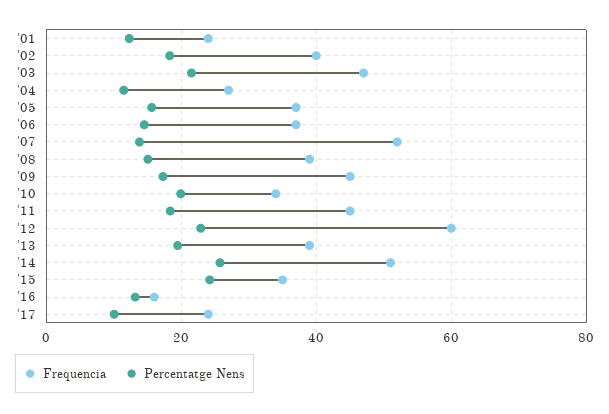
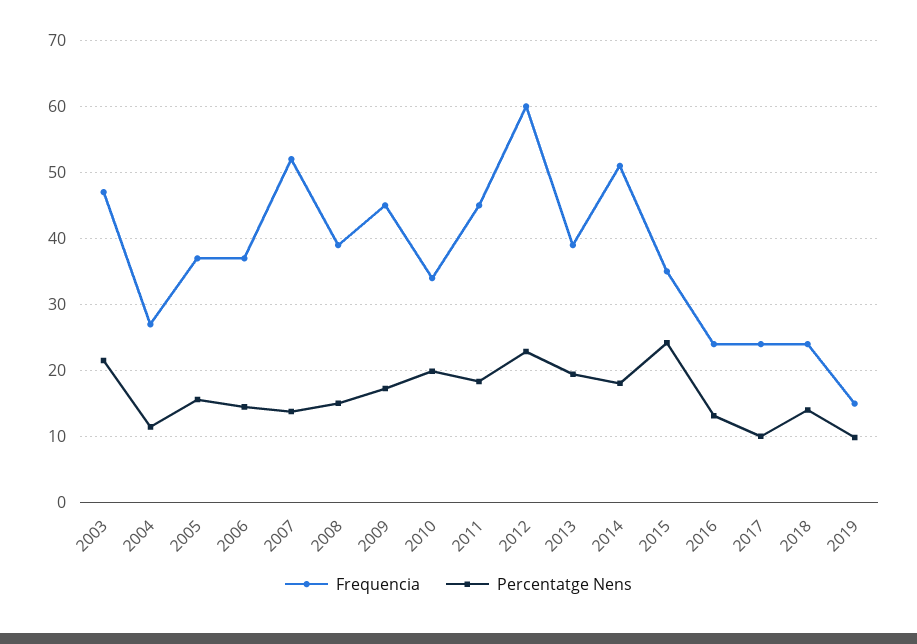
Frequencia, '01: 24 -> none
Percentatge Nens, '01: 12 -> none
Frequencia, '02: 40 -> none
Percentatge Nens, '02: 18 -> none
Percentatge Nens, '14: 26 -> 18
Frequencia, '16: 16 -> 24
Frequencia, 2018: none -> 24
Percentatge Nens, 2018: none -> 14
Frequencia, 2019: none -> 15
Percentatge Nens, 2019: none -> 10

